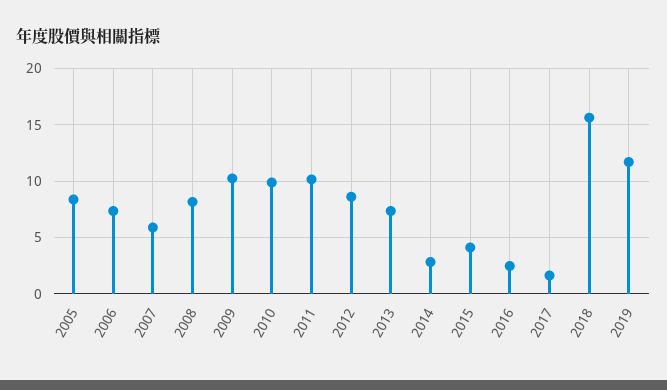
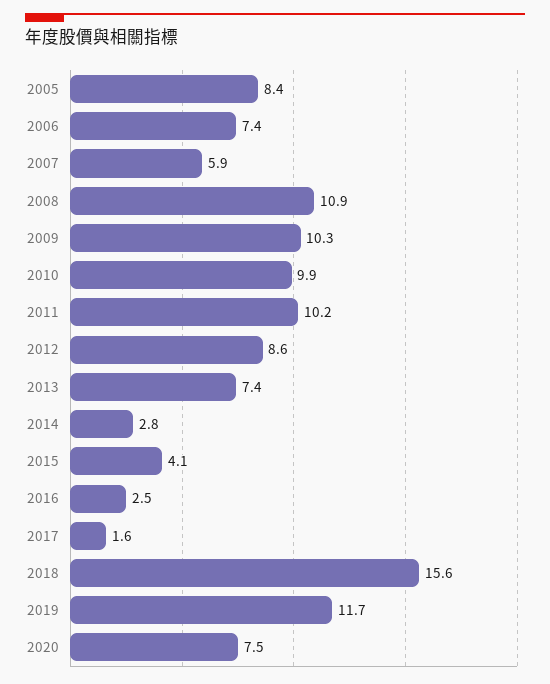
2008: 8 -> 10.9
2020: none -> 7.5

